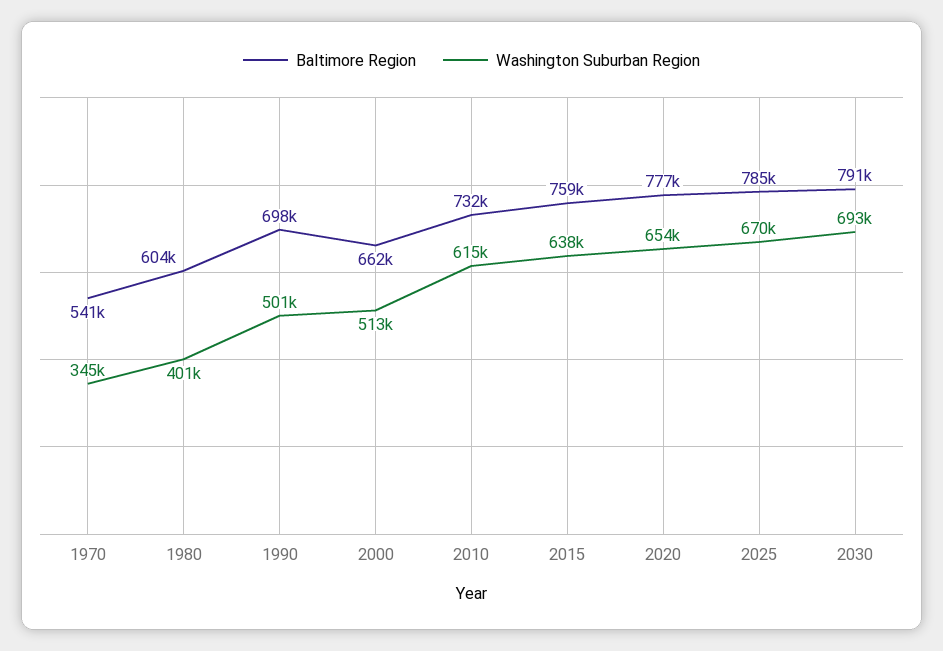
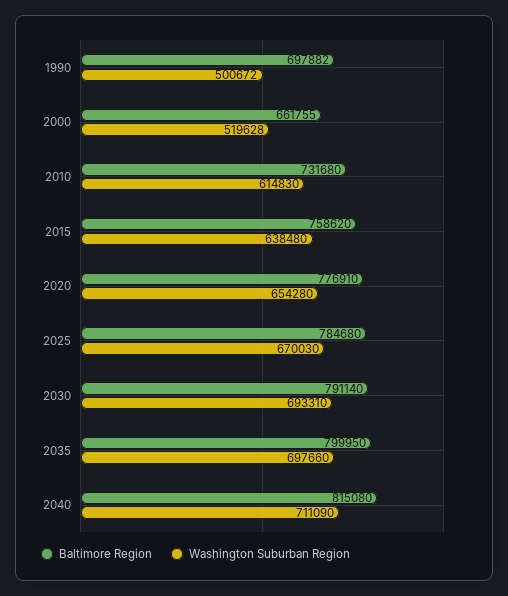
Baltimore Region, 1970: 541000 -> none
Washington Suburban Region, 1970: 345000 -> none
Baltimore Region, 1980: 604000 -> none
Washington Suburban Region, 1980: 401000 -> none
Washington Suburban Region, 2000: 513000 -> 519628
Baltimore Region, 2035: none -> 799950
Washington Suburban Region, 2035: none -> 697660
Baltimore Region, 2040: none -> 815080
Washington Suburban Region, 2040: none -> 711090

